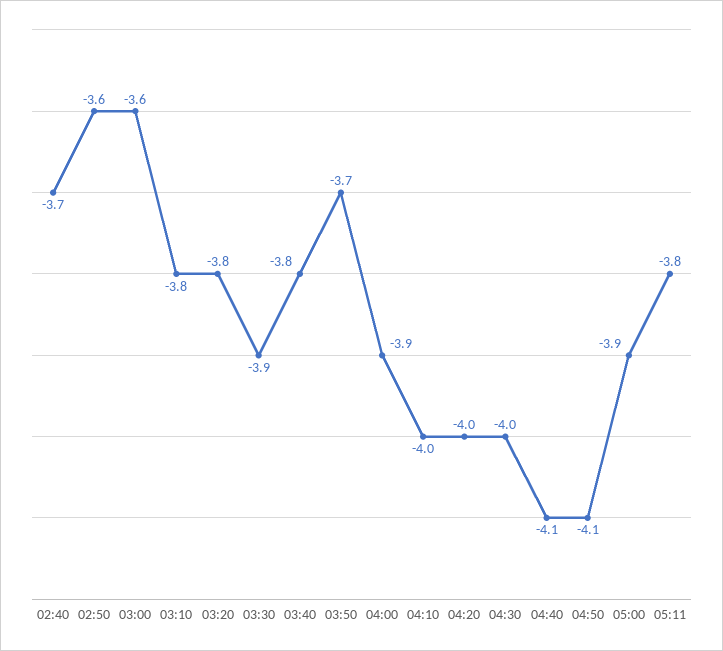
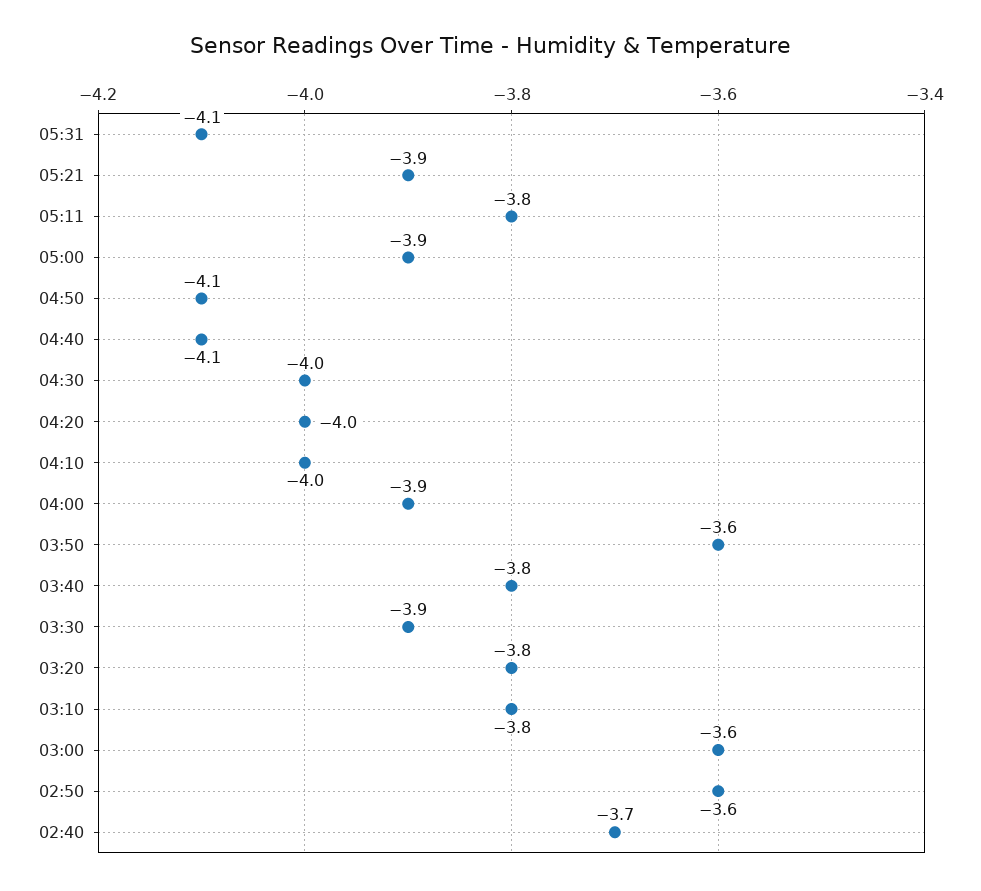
03:50: -3.7 -> -3.6
05:31: none -> -4.1
05:21: none -> -3.9

